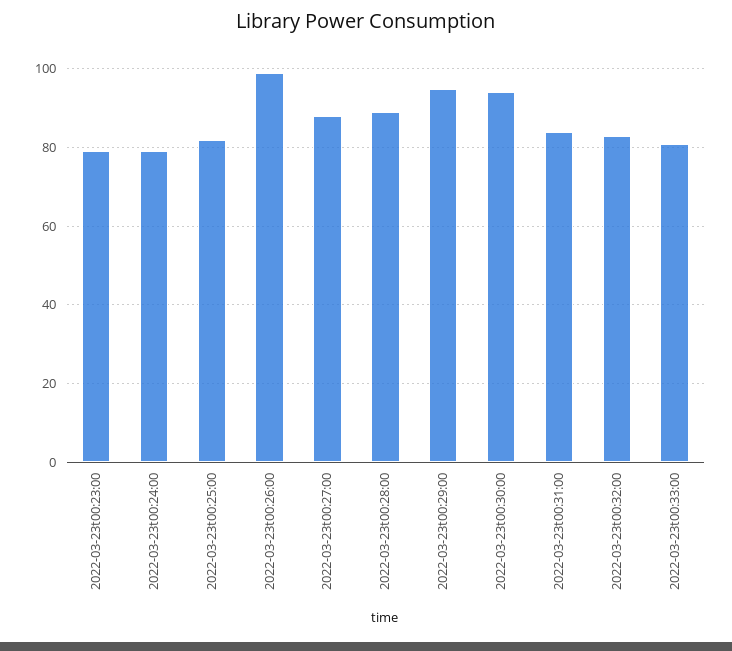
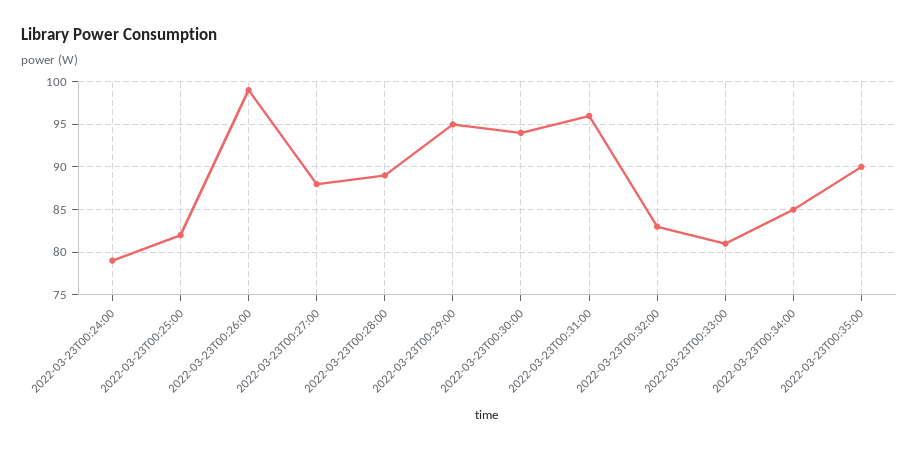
2022-03-23t00:23:00: 80 -> none
2022-03-23t00:31:00: 85 -> 96
2022-03-23T00:34:00: none -> 85
2022-03-23T00:35:00: none -> 90

